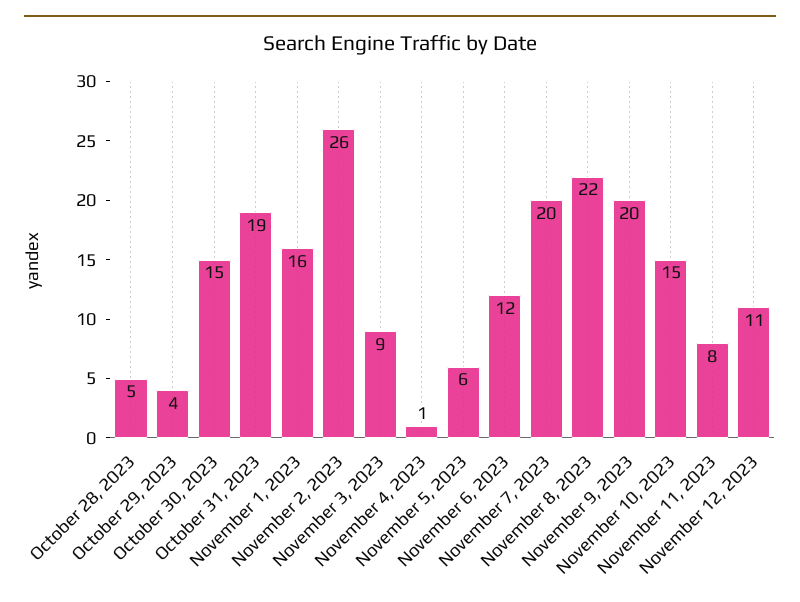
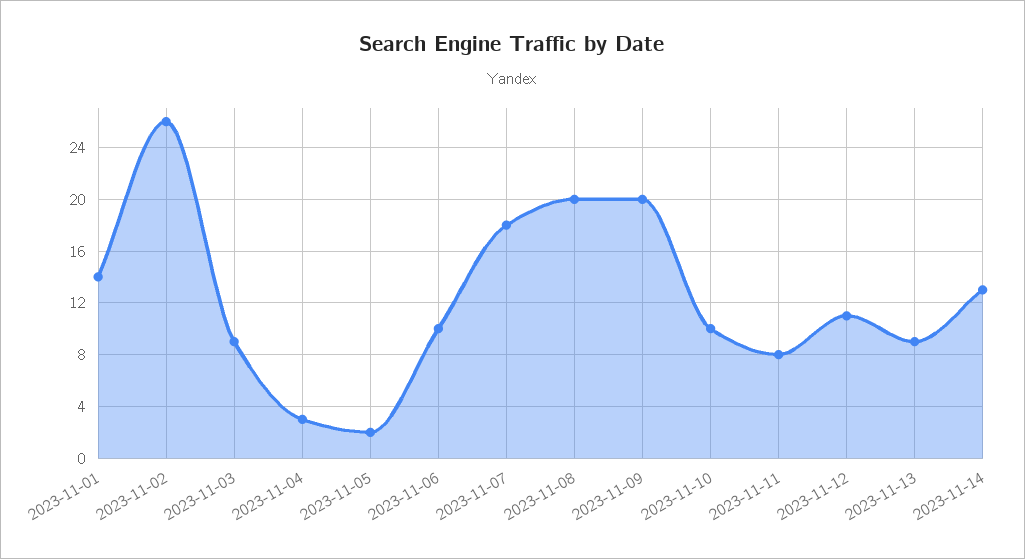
October 28, 2023: 5 -> none
October 29, 2023: 4 -> none
October 30, 2023: 15 -> none
October 31, 2023: 19 -> none
November 1, 2023: 16 -> 14
November 4, 2023: 1 -> 3
November 5, 2023: 6 -> 2
November 6, 2023: 12 -> 10
November 7, 2023: 20 -> 18
November 8, 2023: 22 -> 20
November 10, 2023: 15 -> 10
2023-11-13: none -> 9
2023-11-14: none -> 13

